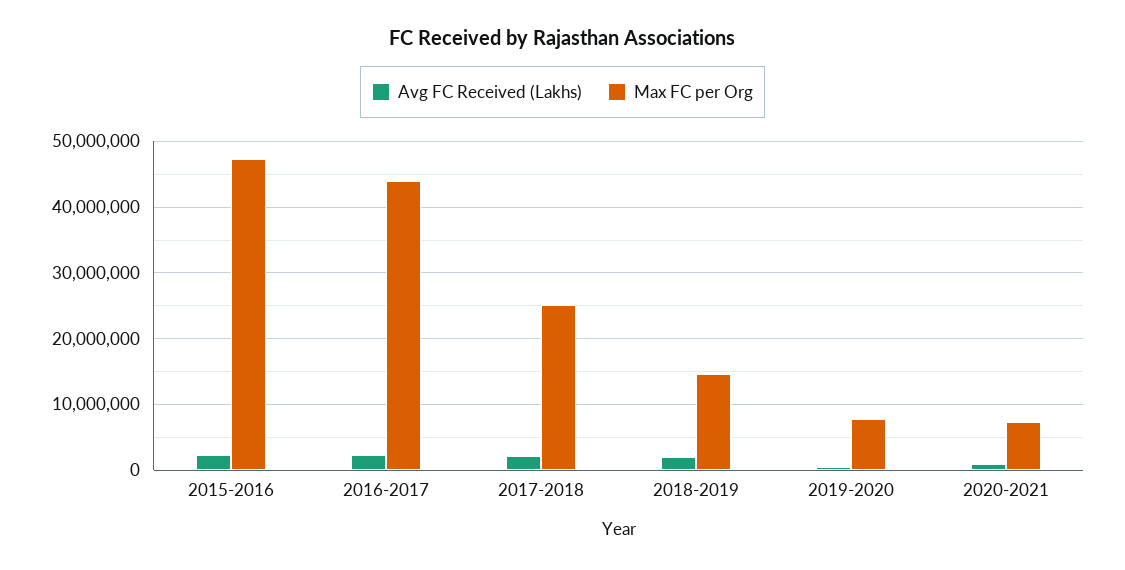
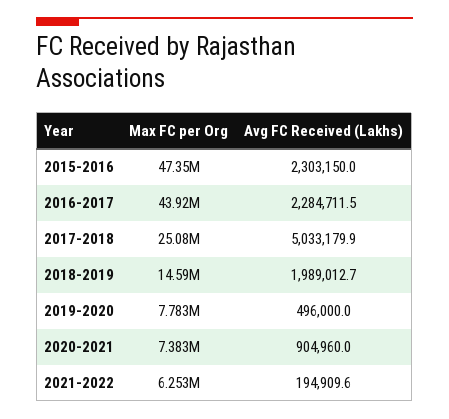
Avg FC Received (Lakhs), 2017-2018: 2000000 -> 5033179.9
Max FC per Org, 2021-2022: none -> 6253000
Avg FC Received (Lakhs), 2021-2022: none -> 194909.6

